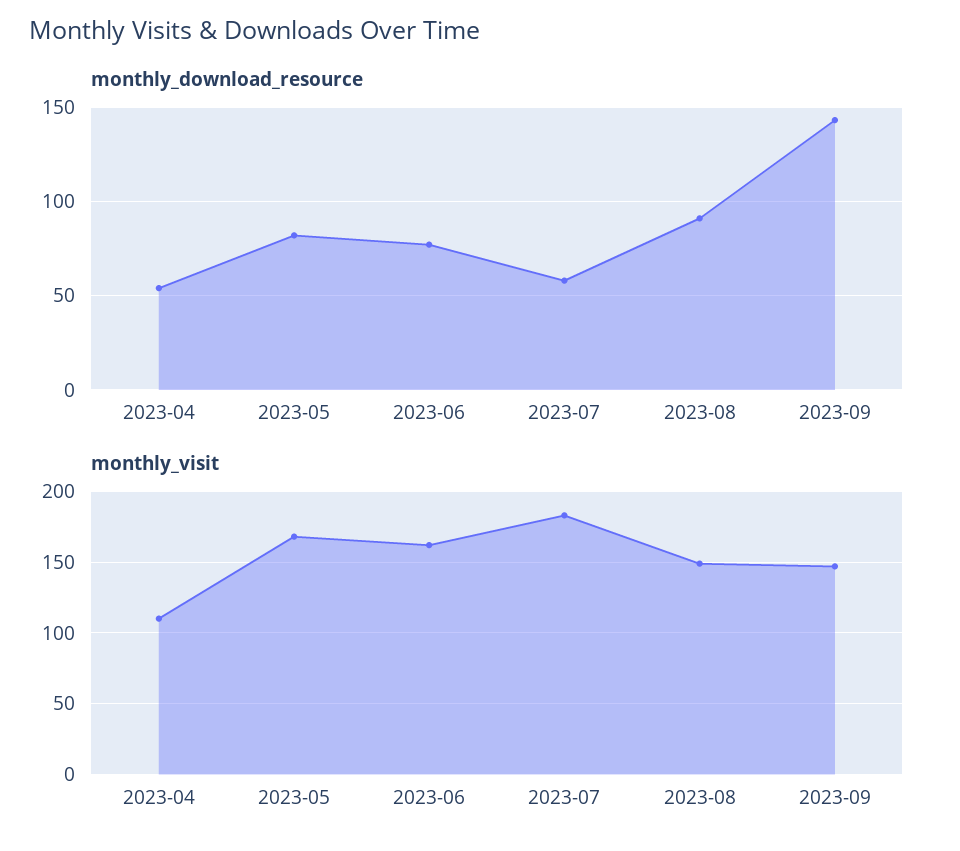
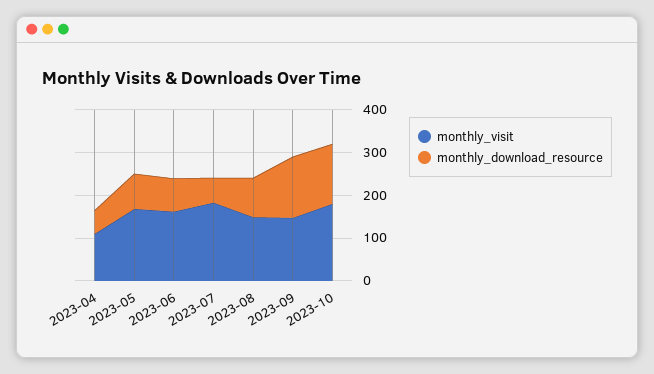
monthly_visit, 2023-10: none -> 180
monthly_download_resource, 2023-10: none -> 140

